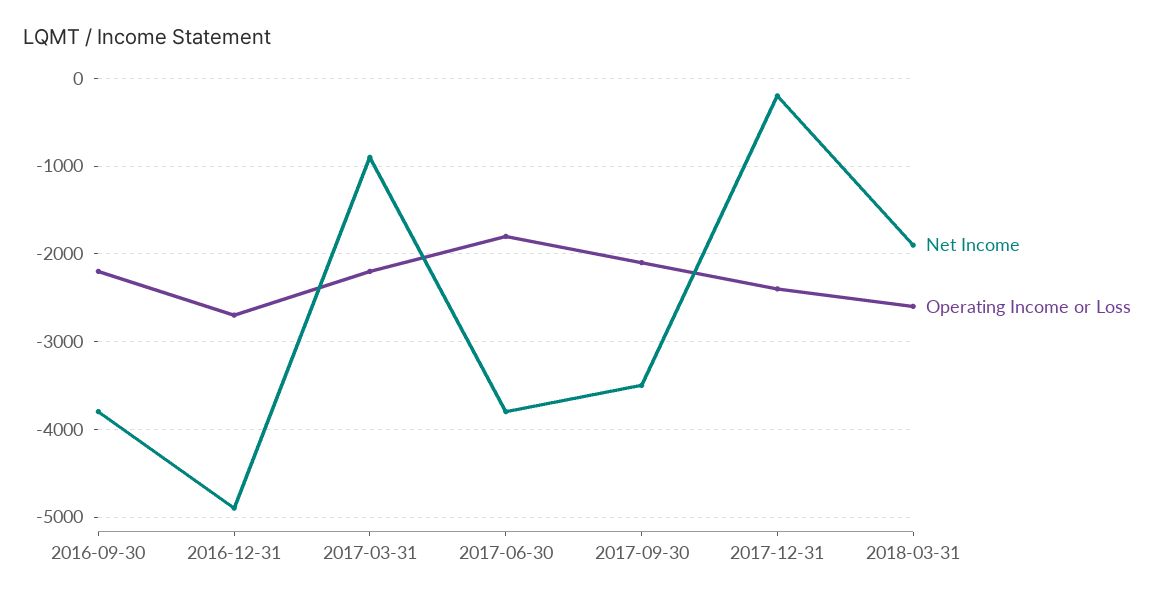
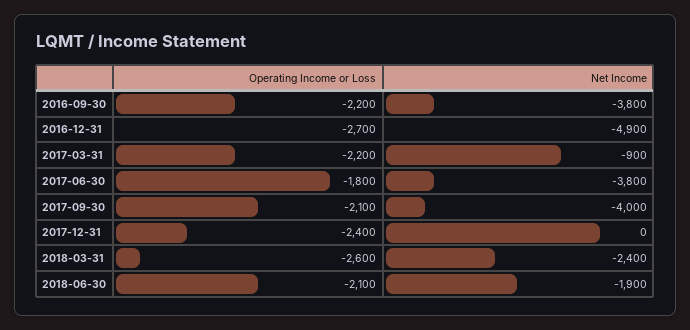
Net Income, 2017-09-30: -3500 -> -4000
Net Income, 2017-12-31: -200 -> 0
Net Income, 2018-03-31: -1900 -> -2400
Operating Income or Loss, 2018-06-30: none -> -2100
Net Income, 2018-06-30: none -> -1900

